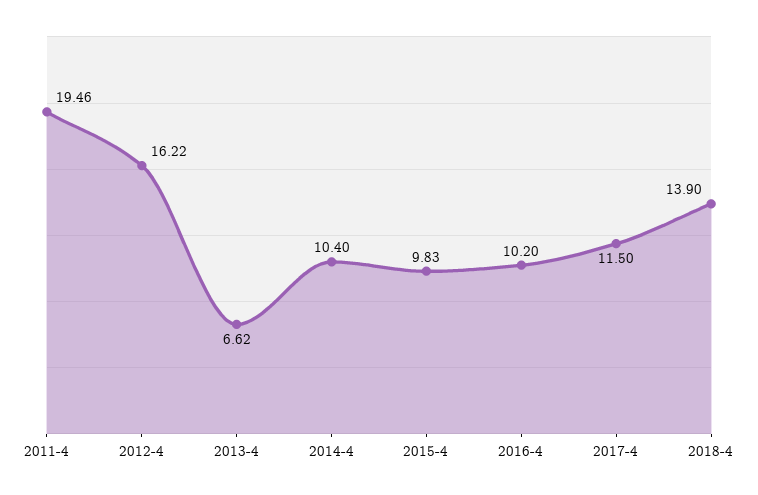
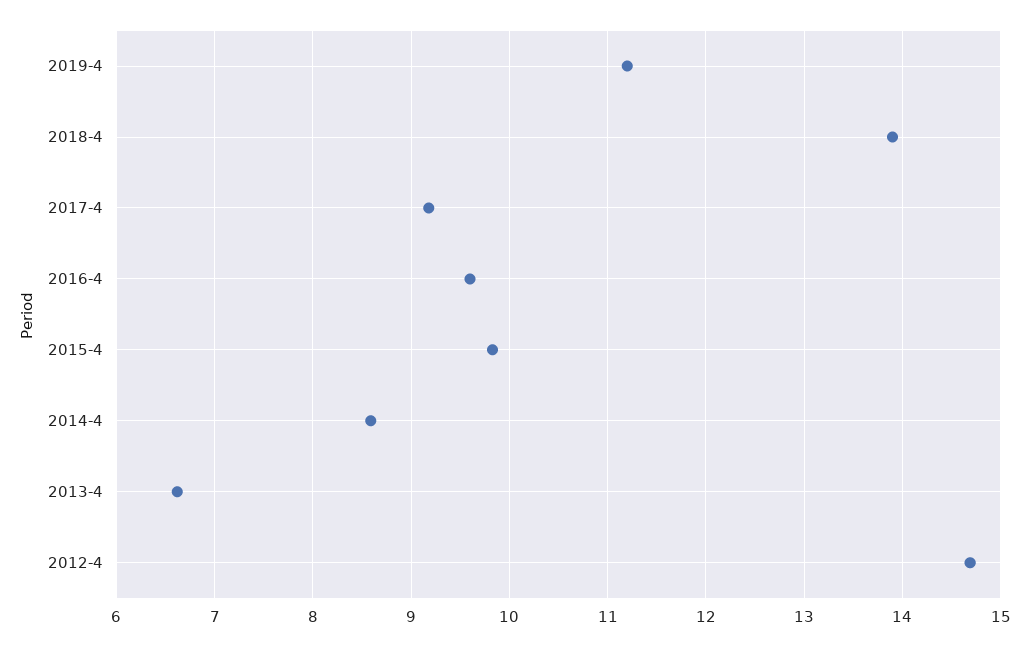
2011-4: 19.46 -> none
2012-4: 16.22 -> 14.7
2014-4: 10.4 -> 8.6
2016-4: 10.2 -> 9.6
2017-4: 11.5 -> 9.2
2019-4: none -> 11.2

